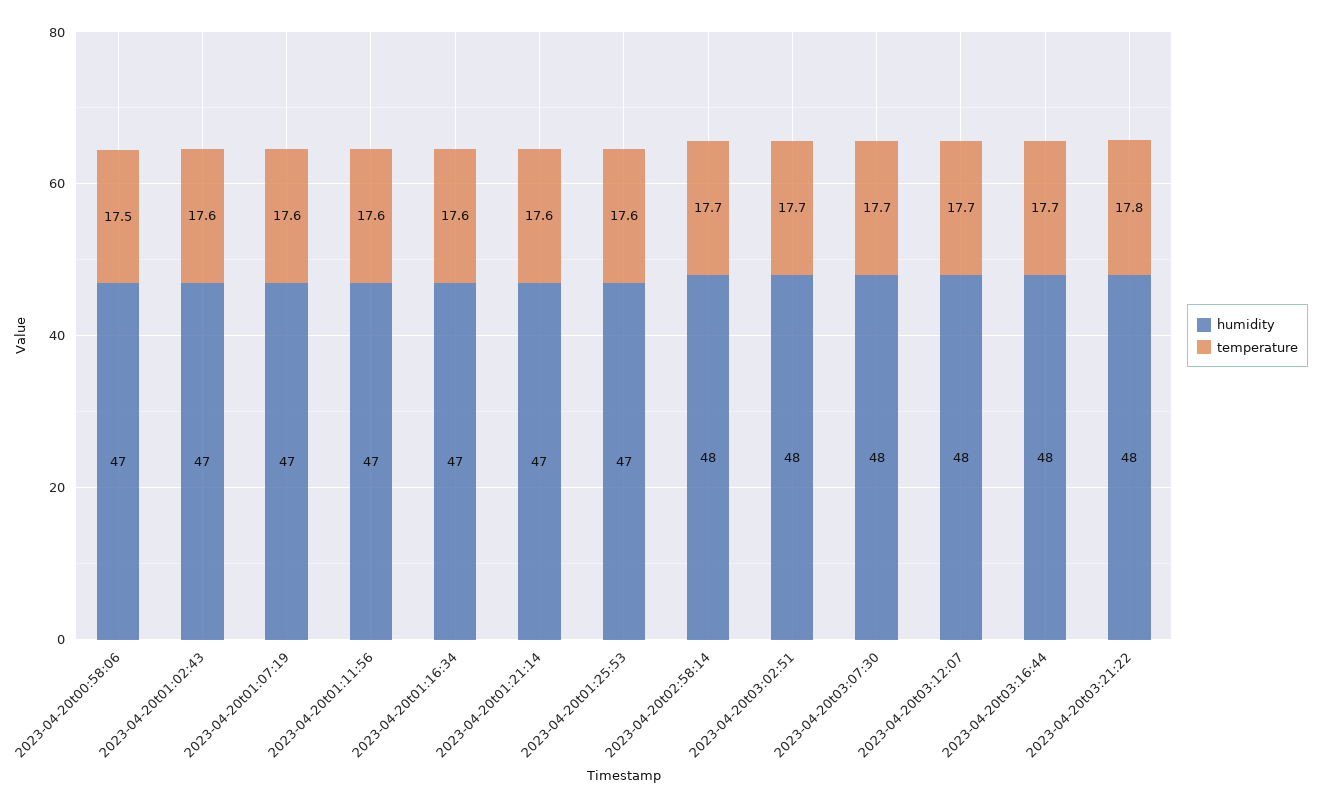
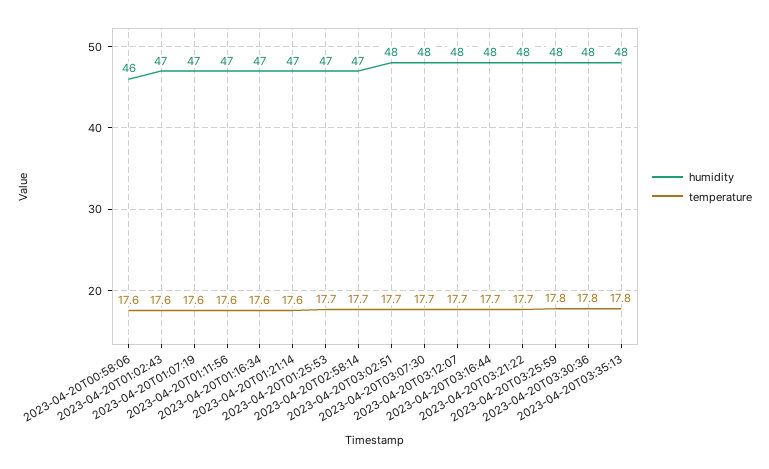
humidity, 2023-04-20t00:58:06: 47 -> 46
temperature, 2023-04-20t00:58:06: 17.5 -> 17.6
temperature, 2023-04-20t01:25:53: 17.6 -> 17.7
humidity, 2023-04-20t02:58:14: 48 -> 47
temperature, 2023-04-20t03:21:22: 17.8 -> 17.7
humidity, 2023-04-20T03:25:59: none -> 48
temperature, 2023-04-20T03:25:59: none -> 17.8
humidity, 2023-04-20T03:30:36: none -> 48
temperature, 2023-04-20T03:30:36: none -> 17.8
humidity, 2023-04-20T03:35:13: none -> 48
temperature, 2023-04-20T03:35:13: none -> 17.8

